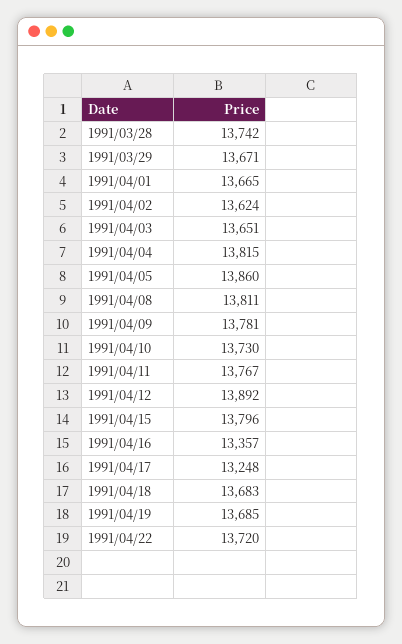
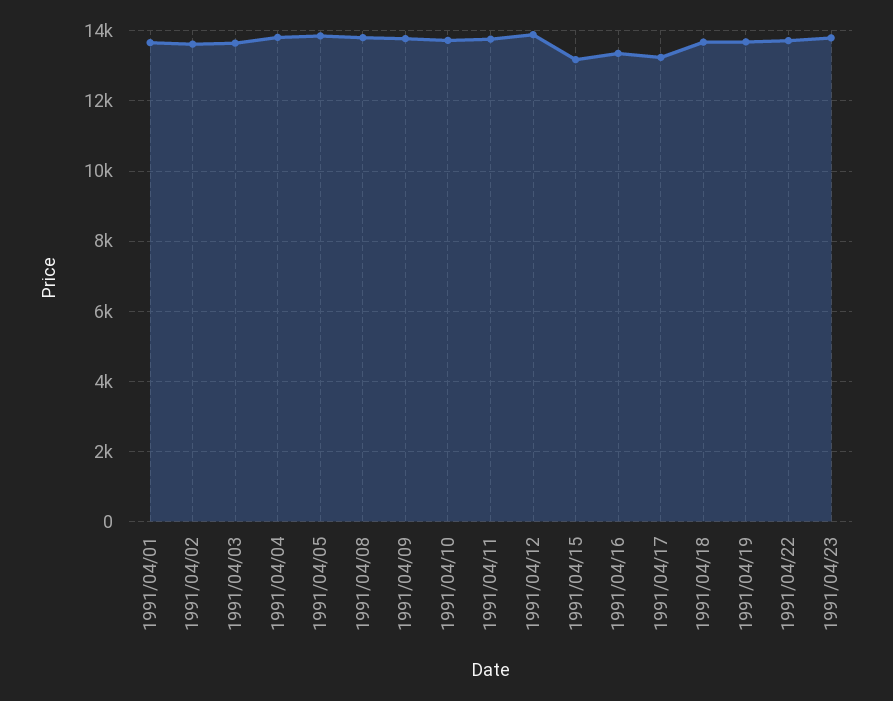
1991/03/28: 13742 -> none
1991/03/29: 13671 -> none
1991/04/15: 13796 -> 13200
1991/04/23: none -> 13800

